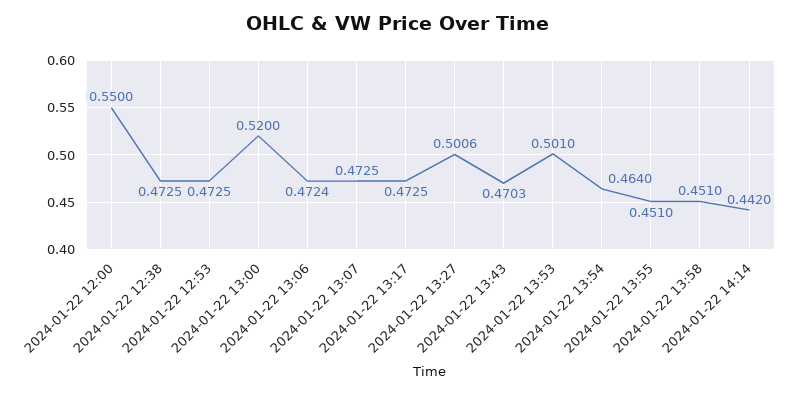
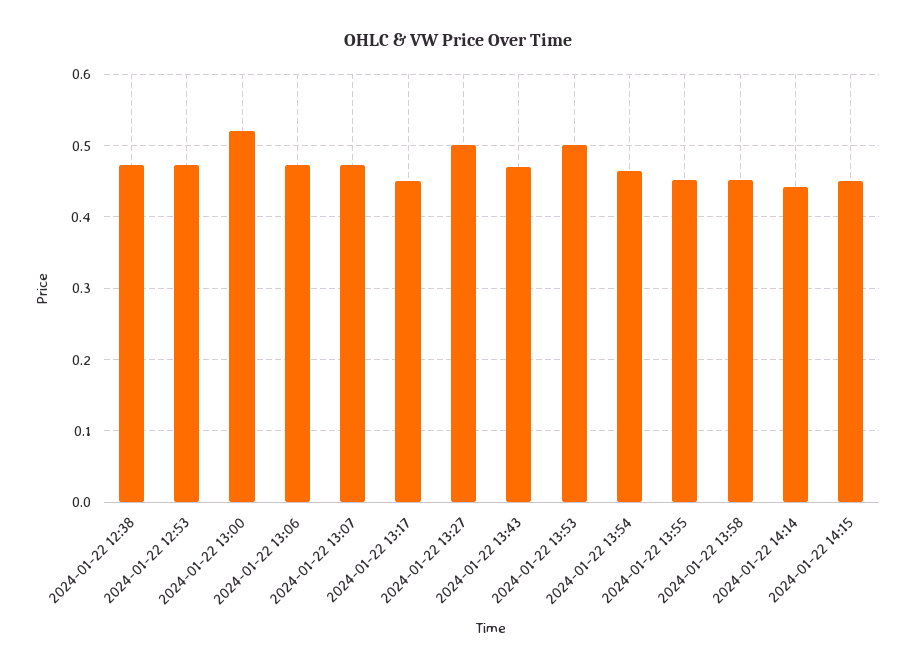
2024-01-22 12:00: 0.55 -> none
2024-01-22 13:17: 0.4725 -> 0.45
2024-01-22 14:15: none -> 0.45

